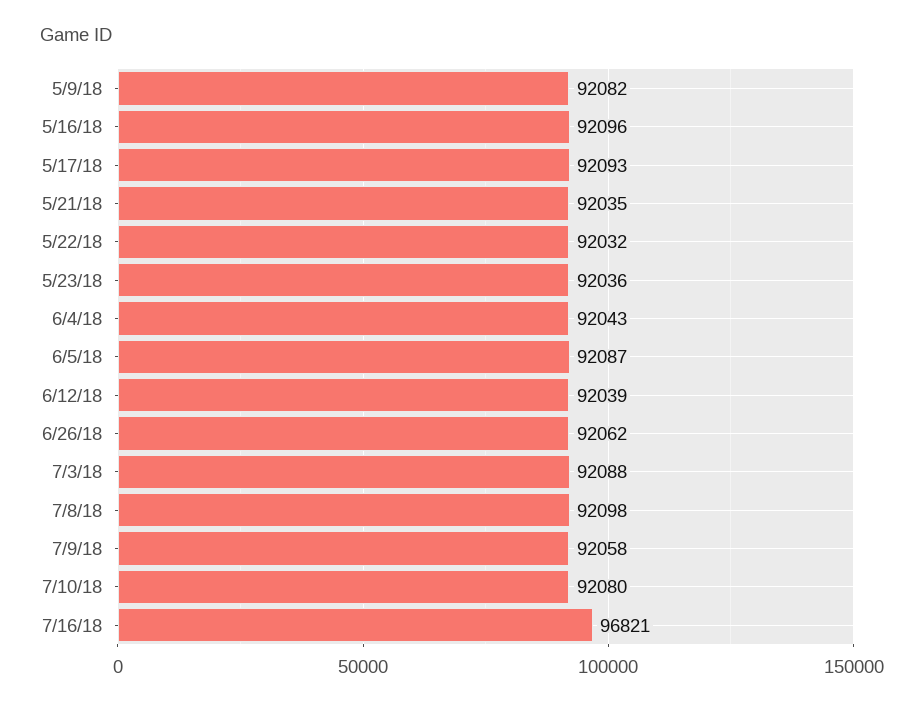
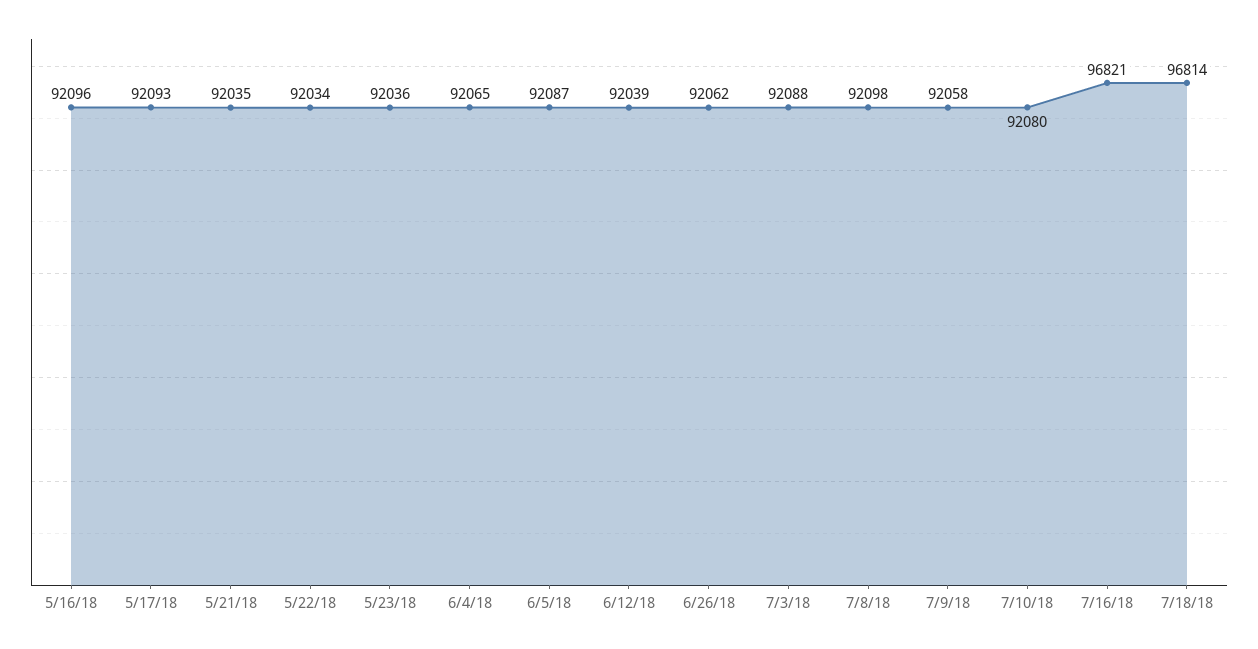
5/9/18: 92082 -> none
5/22/18: 92032 -> 92034
6/4/18: 92043 -> 92065
7/18/18: none -> 96814

